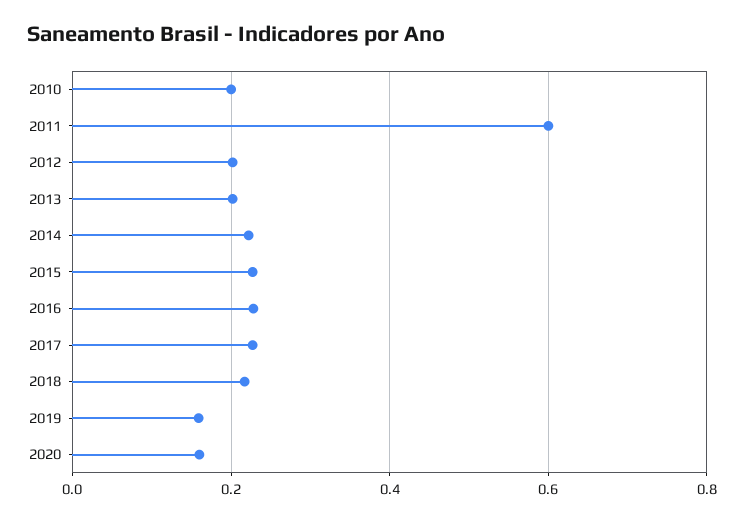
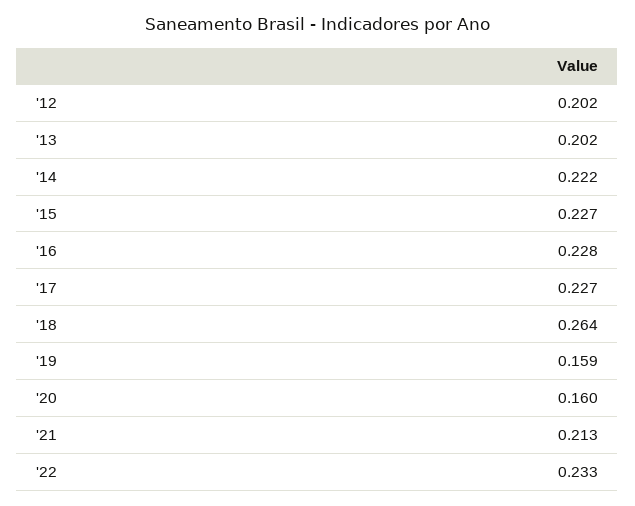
2010: 0.2 -> none
2011: 0.6 -> none
2018: 0.22 -> 0.264
'21: none -> 0.213
'22: none -> 0.233

